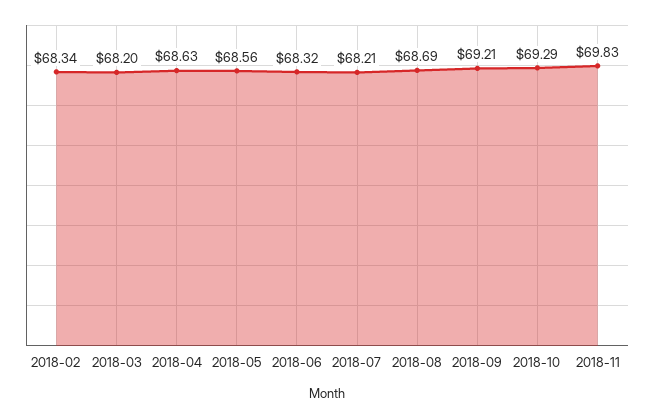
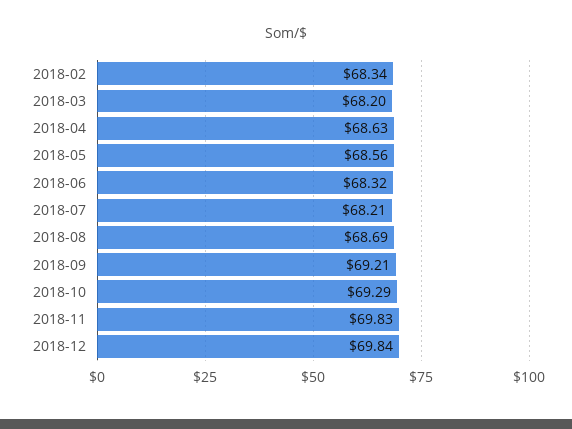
2018-12: none -> 69.84

